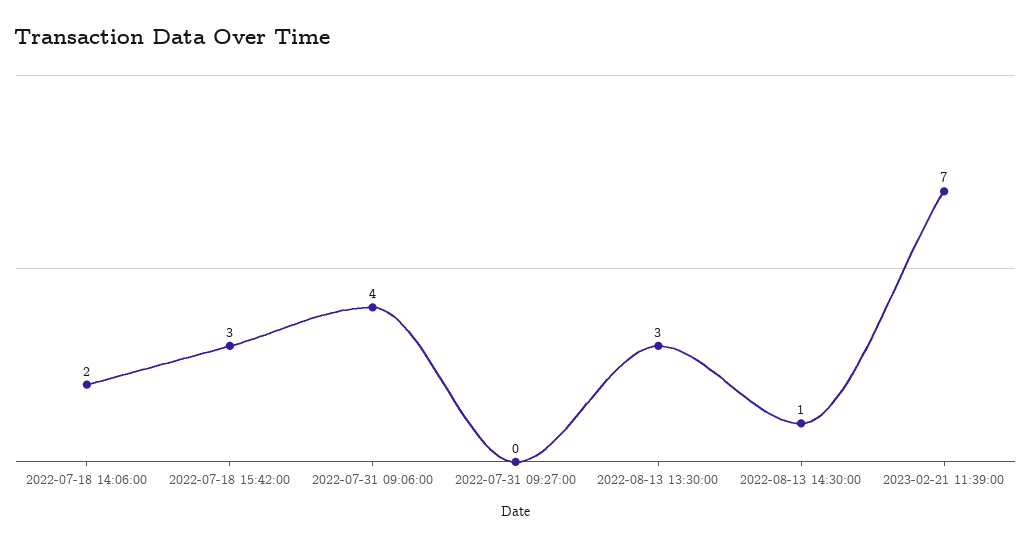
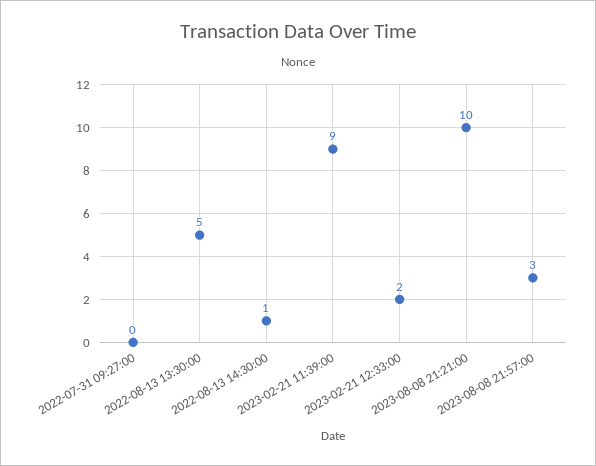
2022-07-18 14:06:00: 2 -> none
2022-07-18 15:42:00: 3 -> none
2022-07-31 09:06:00: 4 -> none
2022-08-13 13:30:00: 3 -> 5
2023-02-21 11:39:00: 7 -> 9
2023-02-21 12:33:00: none -> 2
2023-08-08 21:21:00: none -> 10
2023-08-08 21:57:00: none -> 3

